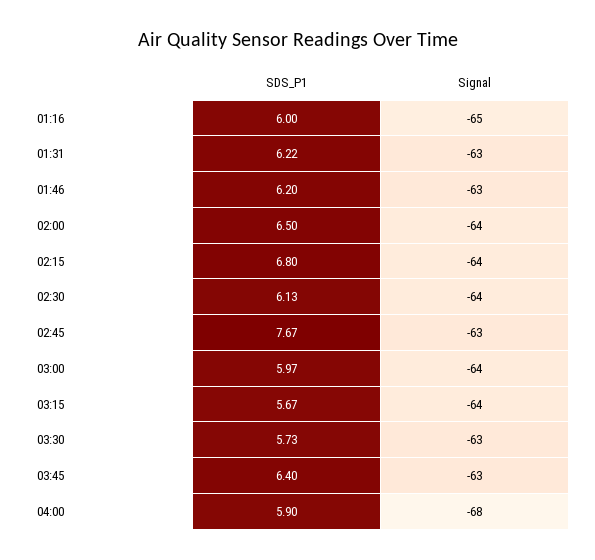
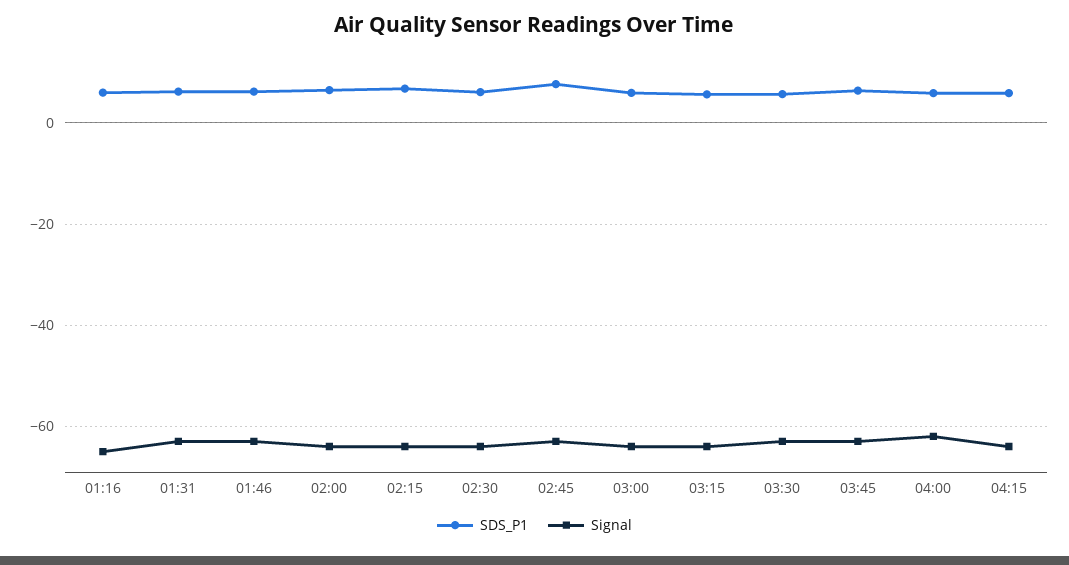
Signal, 04:00: -68 -> -62
SDS_P1, 04:15: none -> 6
Signal, 04:15: none -> -64

